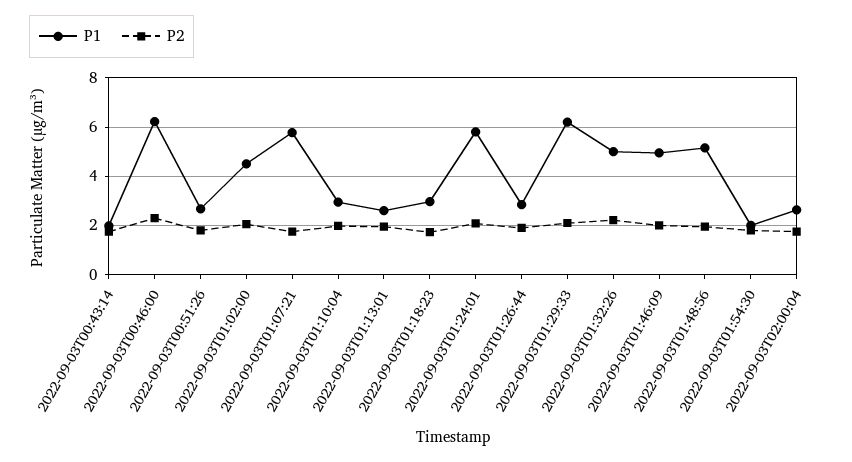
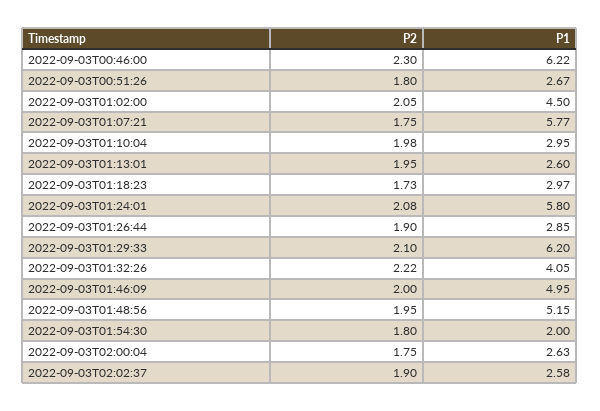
P1, 2022-09-03T00:43:14: 2 -> none
P2, 2022-09-03T00:43:14: 1.75 -> none
P1, 2022-09-03T01:32:26: 5 -> 4.05
P2, 2022-09-03T02:02:37: none -> 1.9
P1, 2022-09-03T02:02:37: none -> 2.58

